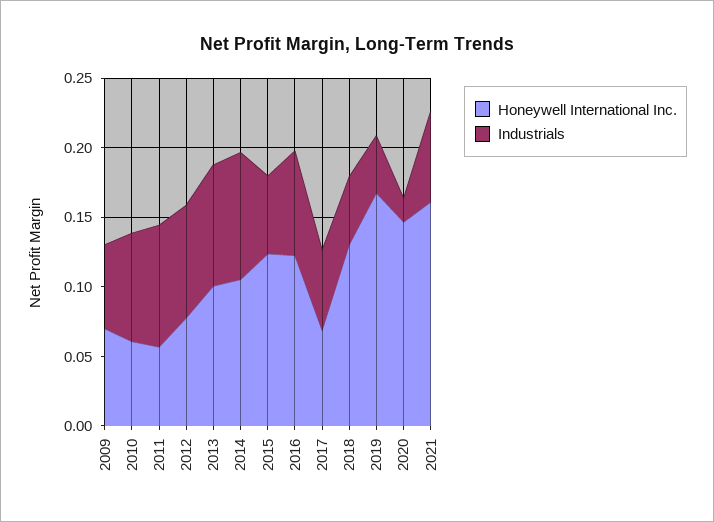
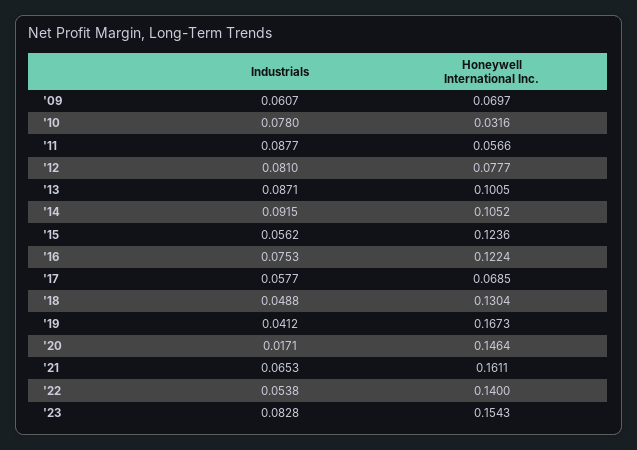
Honeywell International Inc., 2010: 0.06 -> 0.0316
Industrials, '22: none -> 0.0538
Honeywell International Inc., '22: none -> 0.14
Industrials, '23: none -> 0.0828
Honeywell International Inc., '23: none -> 0.1543

